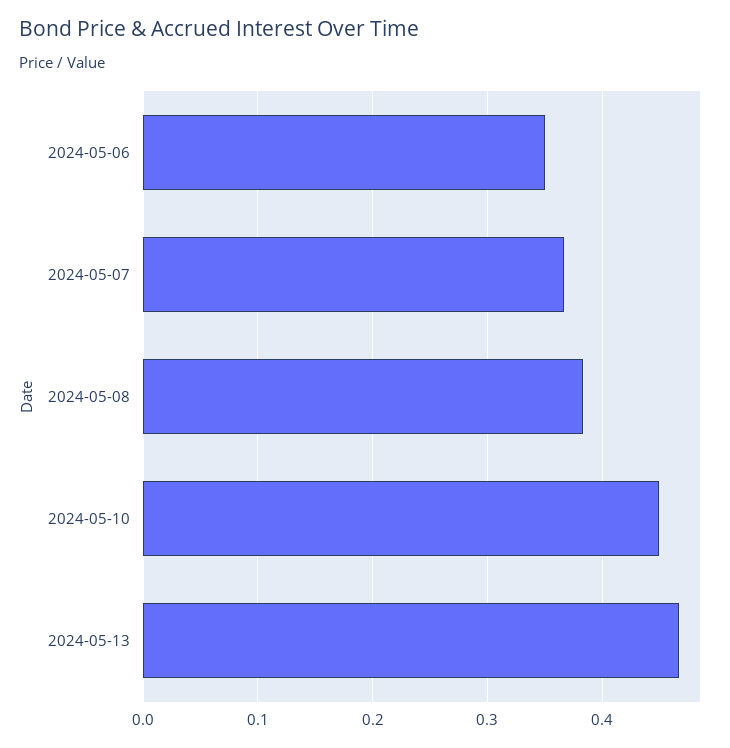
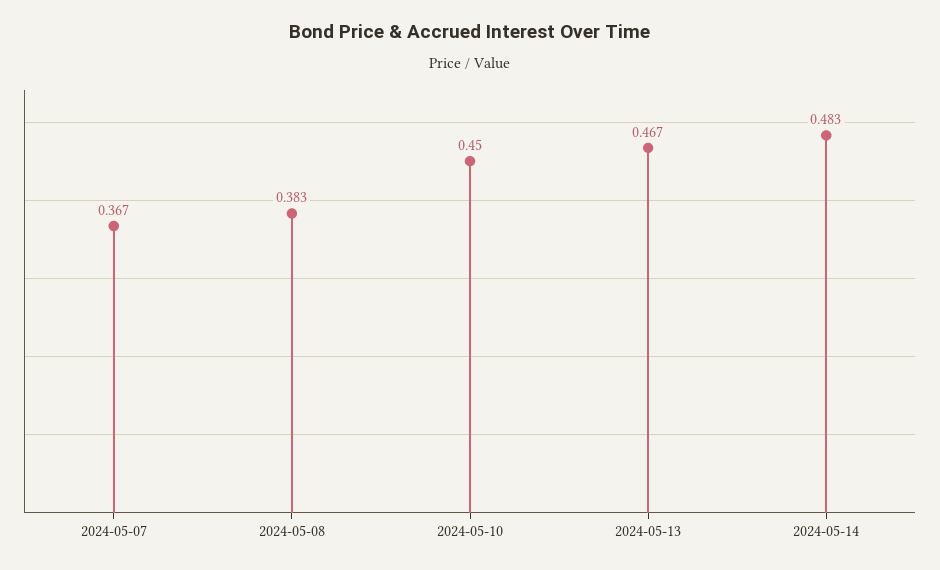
2024-05-06: 0.35 -> none
2024-05-14: none -> 0.483

